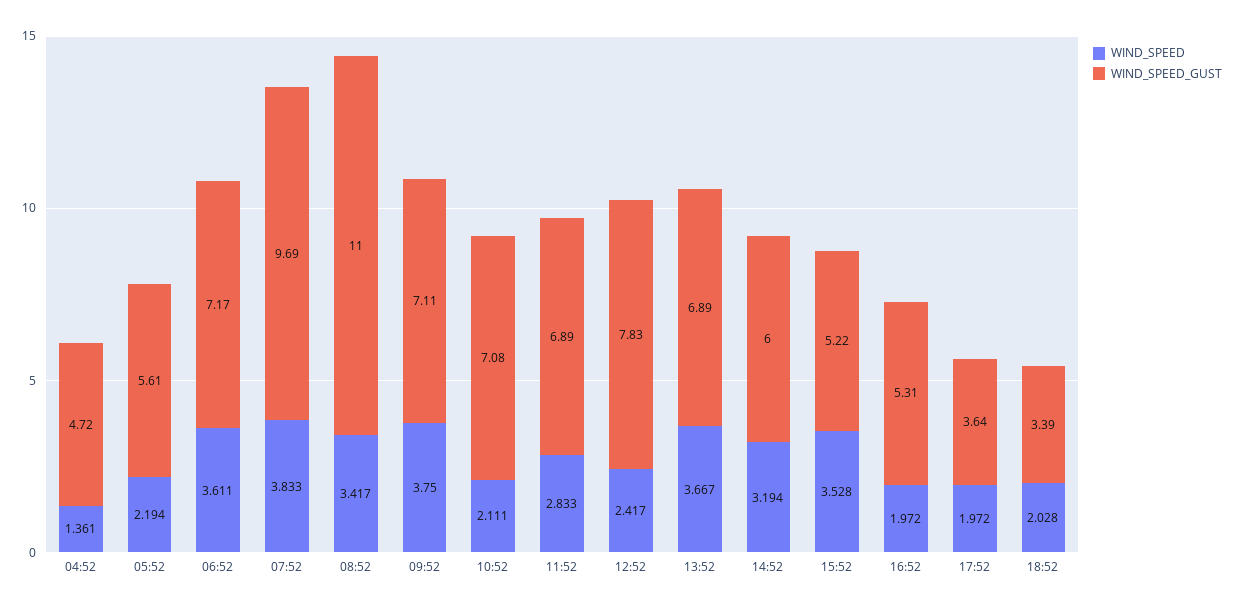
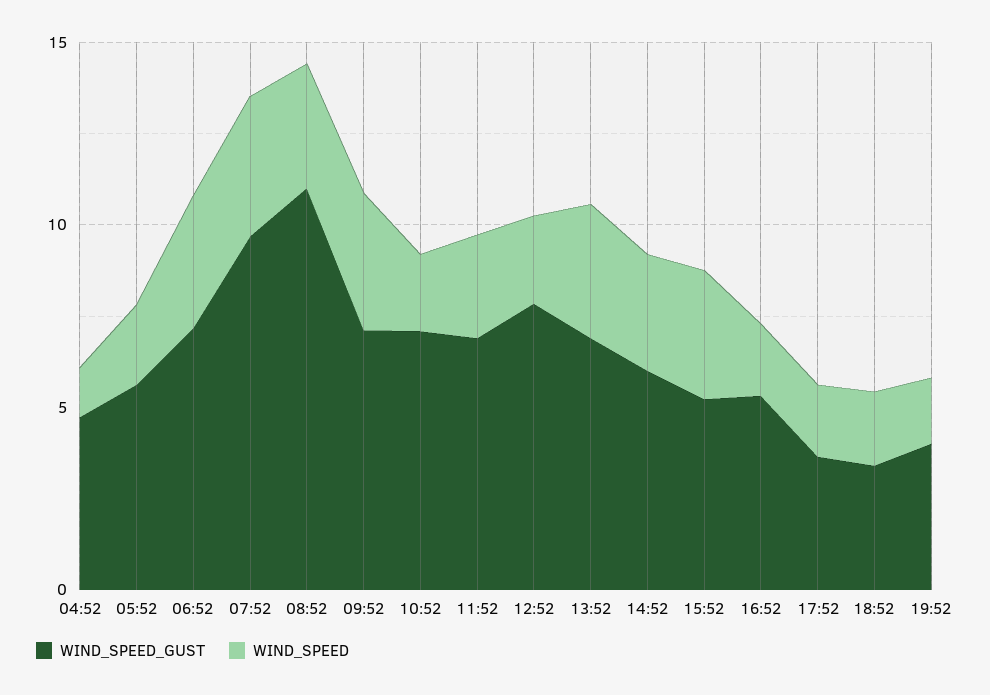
WIND_SPEED_GUST, 19:52: none -> 4
WIND_SPEED, 19:52: none -> 2

